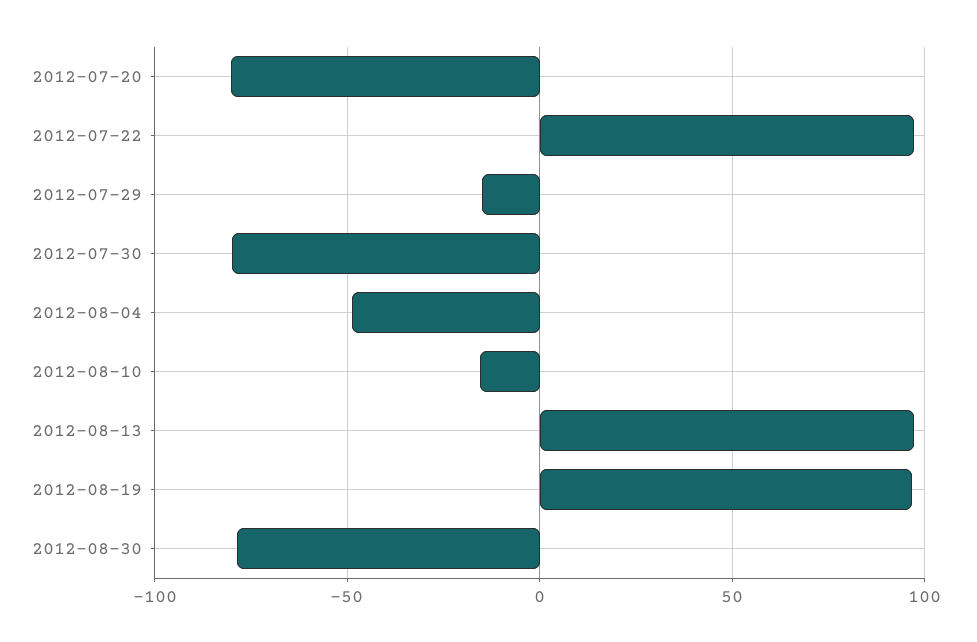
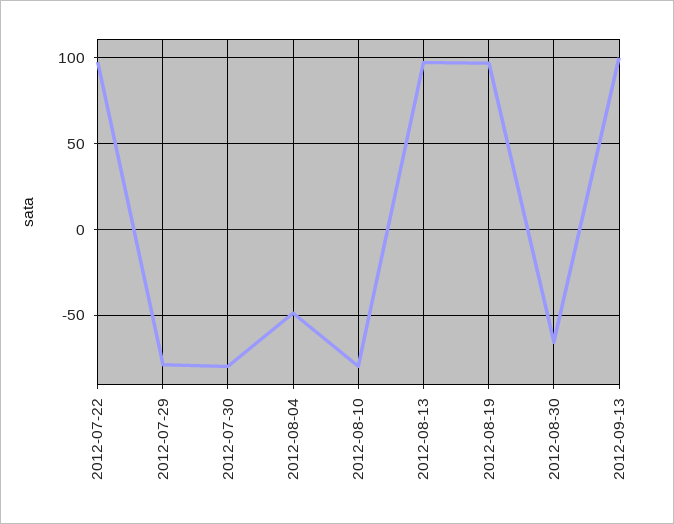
2012-07-20: -80 -> none
2012-07-29: -15 -> -80
2012-08-10: -15 -> -80
2012-08-30: -80 -> -65
2012-09-13: none -> 100

